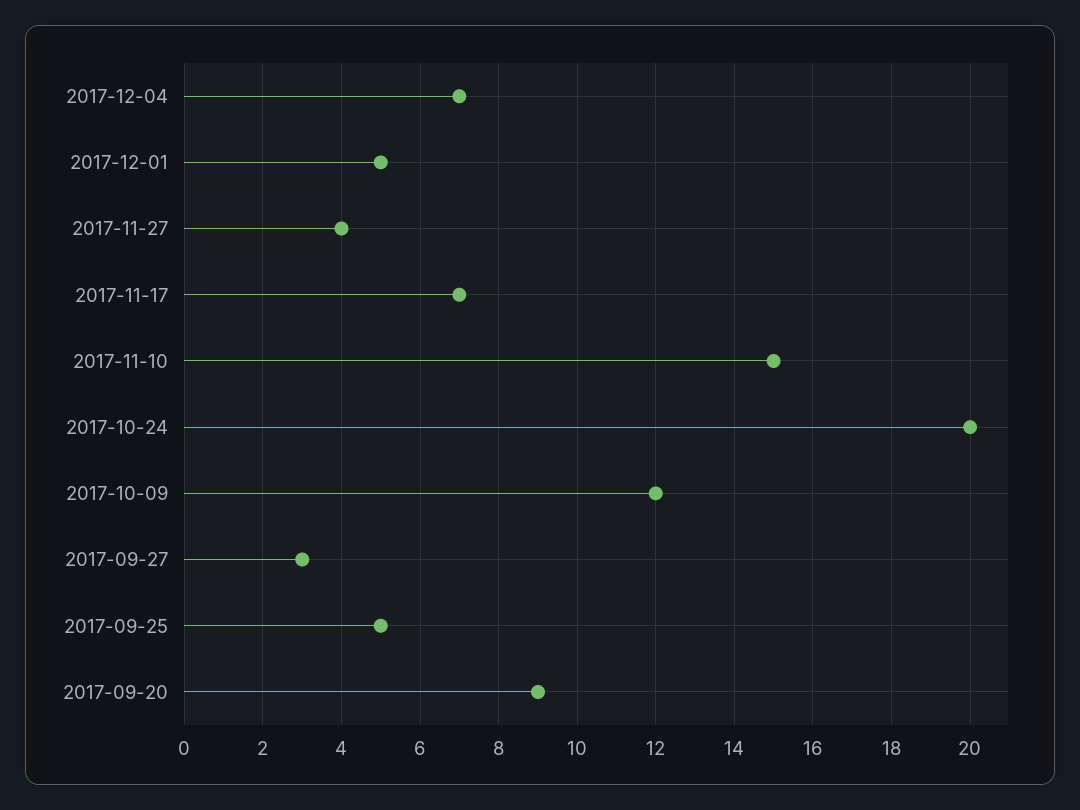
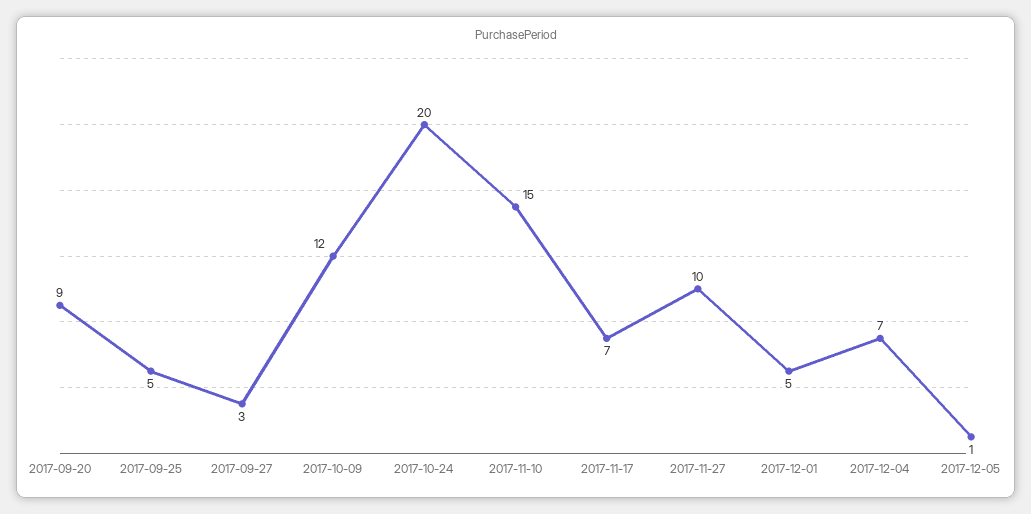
2017-11-27: 4 -> 10
2017-12-05: none -> 1

